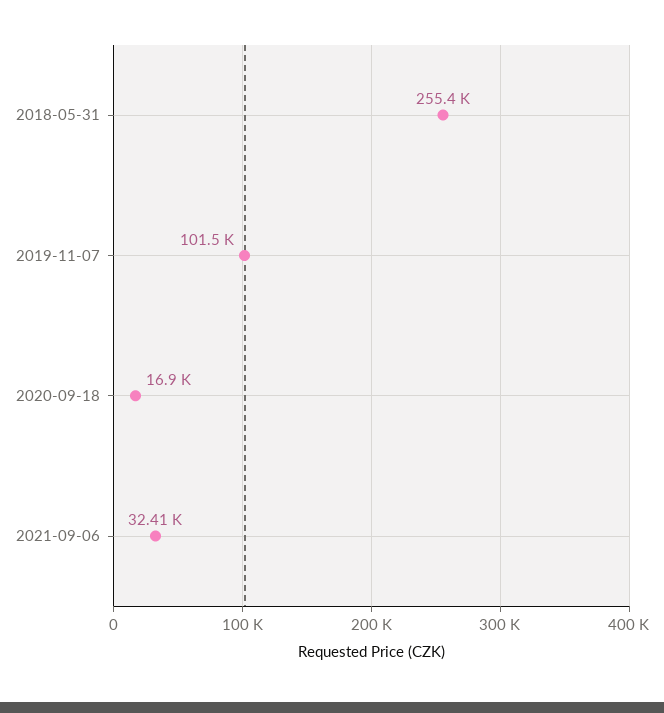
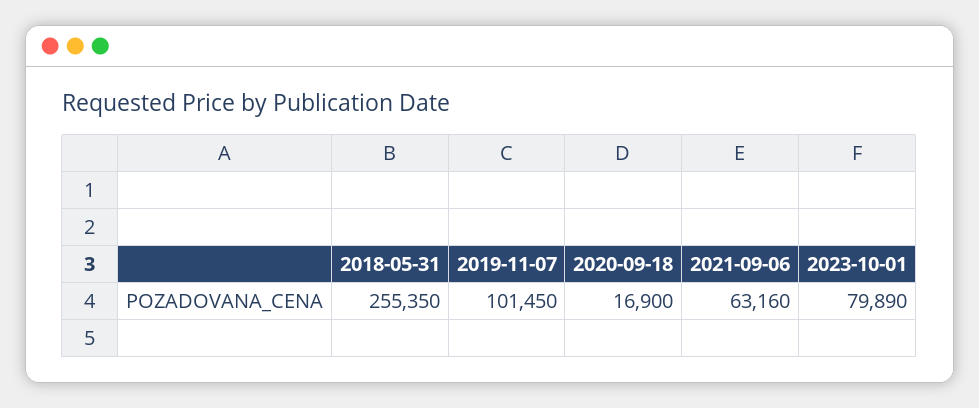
2021-09-06: 32410 -> 63160
2023-10-01: none -> 79890

